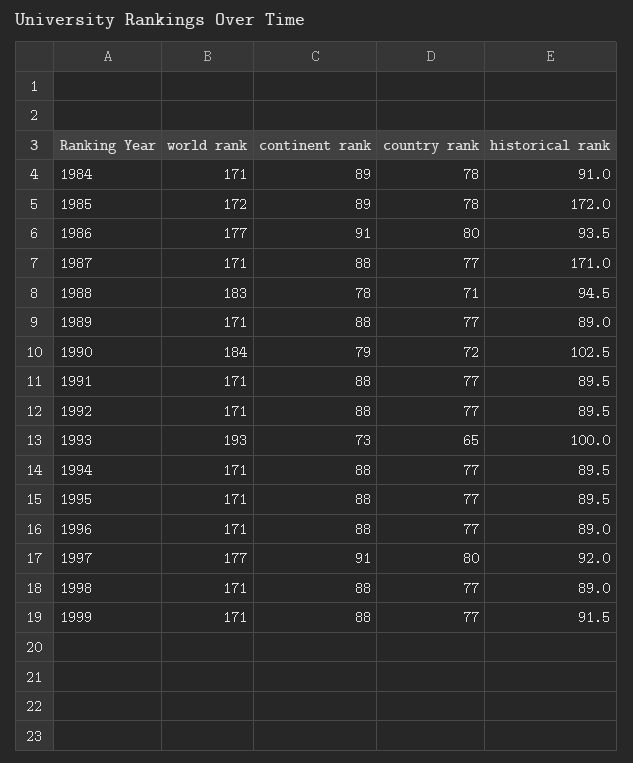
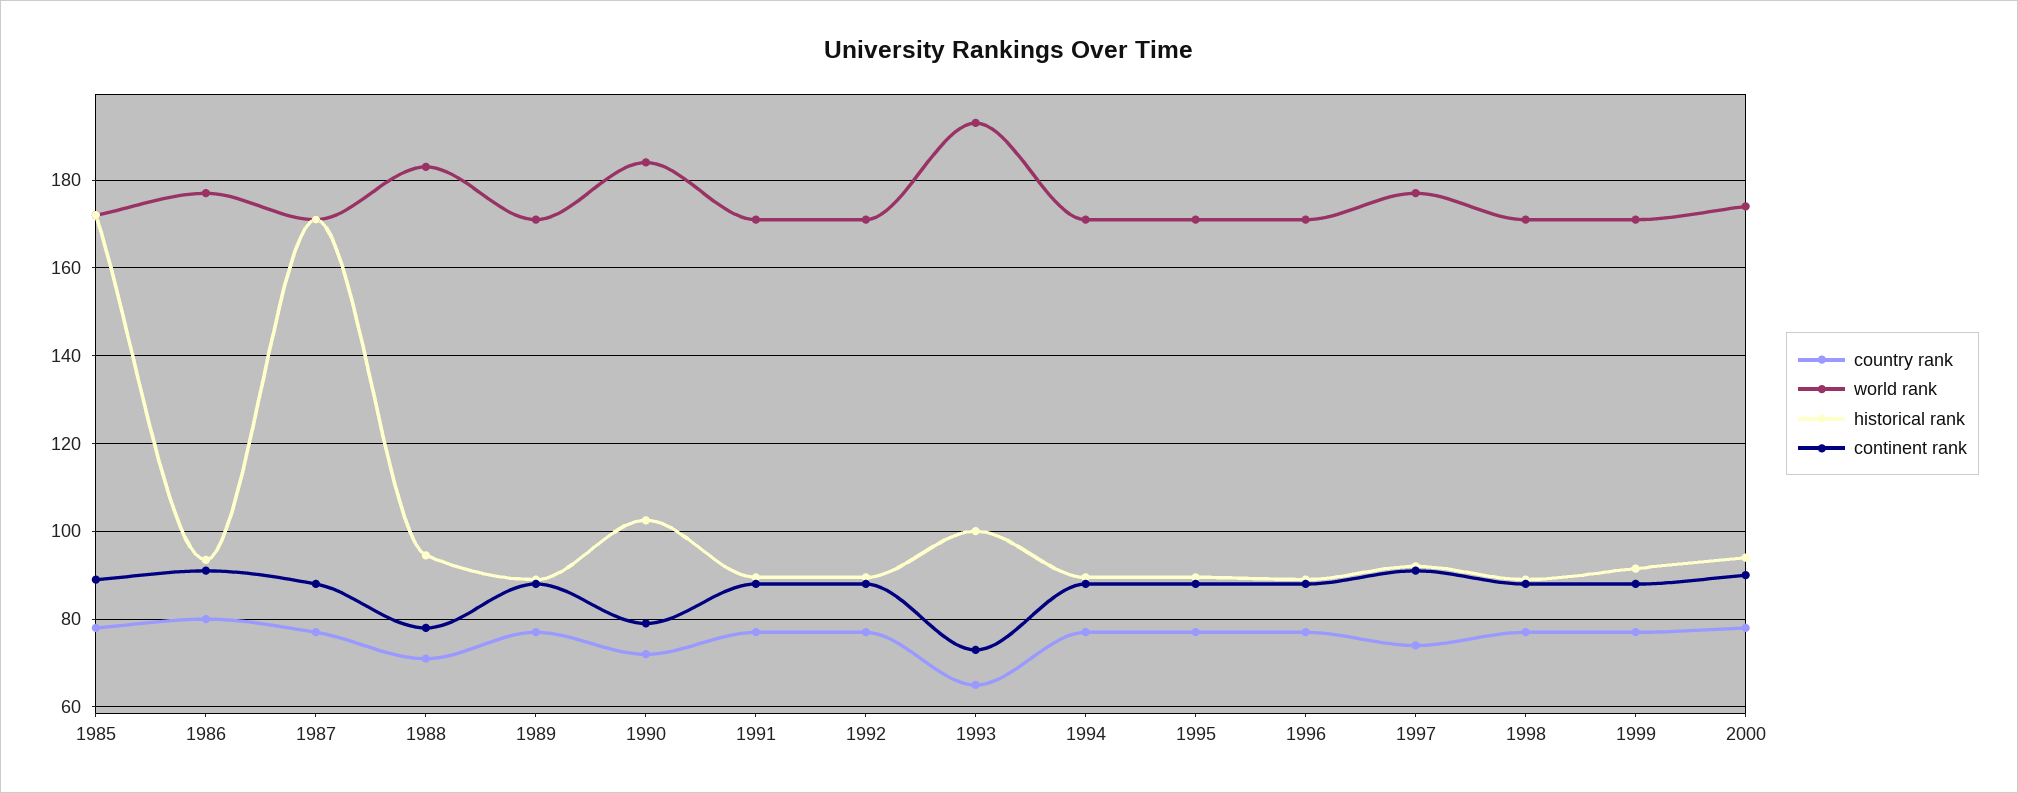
world rank, 1984: 171 -> none
continent rank, 1984: 89 -> none
country rank, 1984: 78 -> none
historical rank, 1984: 91 -> none
country rank, 1997: 80 -> 74
country rank, 2000: none -> 78
world rank, 2000: none -> 174
historical rank, 2000: none -> 94
continent rank, 2000: none -> 90

